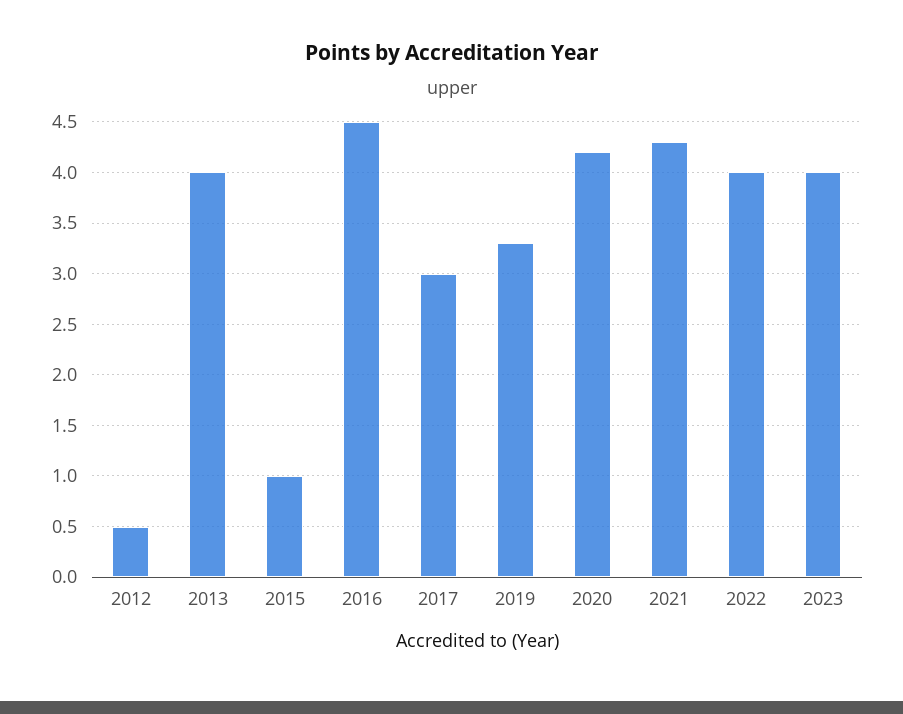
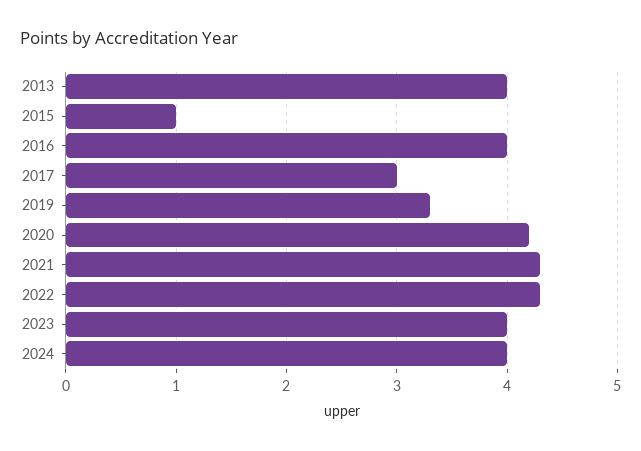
2012: 0.5 -> none
2016: 4.5 -> 4
2022: 4 -> 4.3
2024: none -> 4

